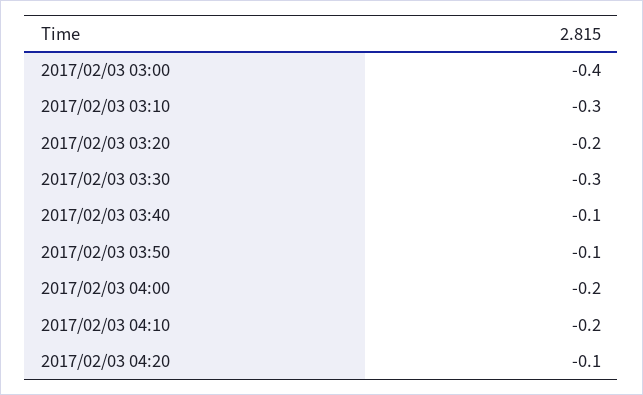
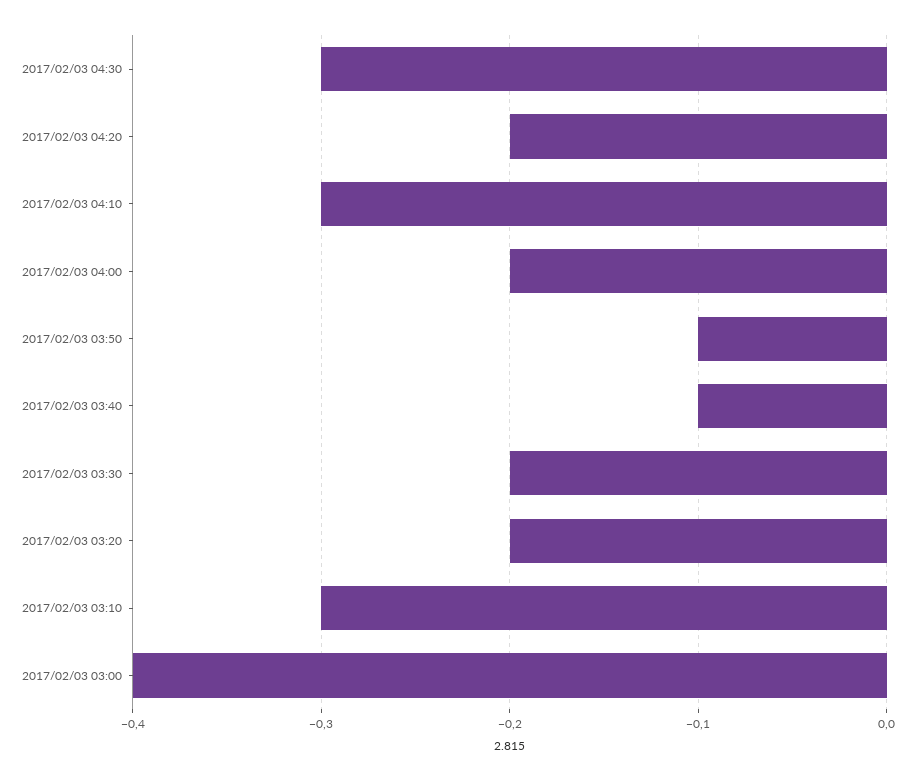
2017/02/03 03:30: -0.3 -> -0.2
2017/02/03 04:10: -0.2 -> -0.3
2017/02/03 04:20: -0.1 -> -0.2
2017/02/03 04:30: none -> -0.3

